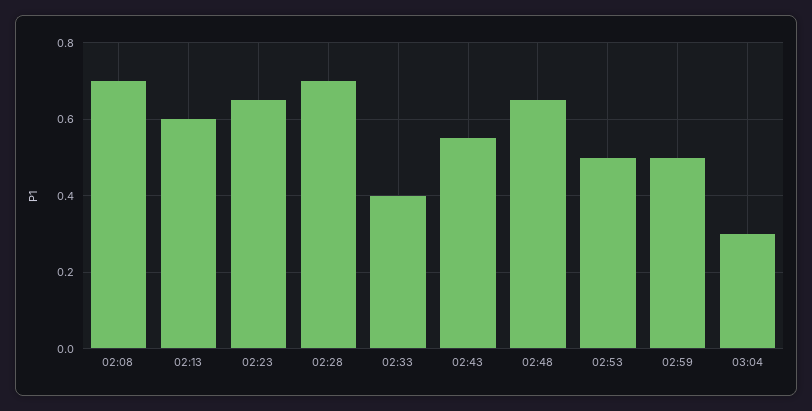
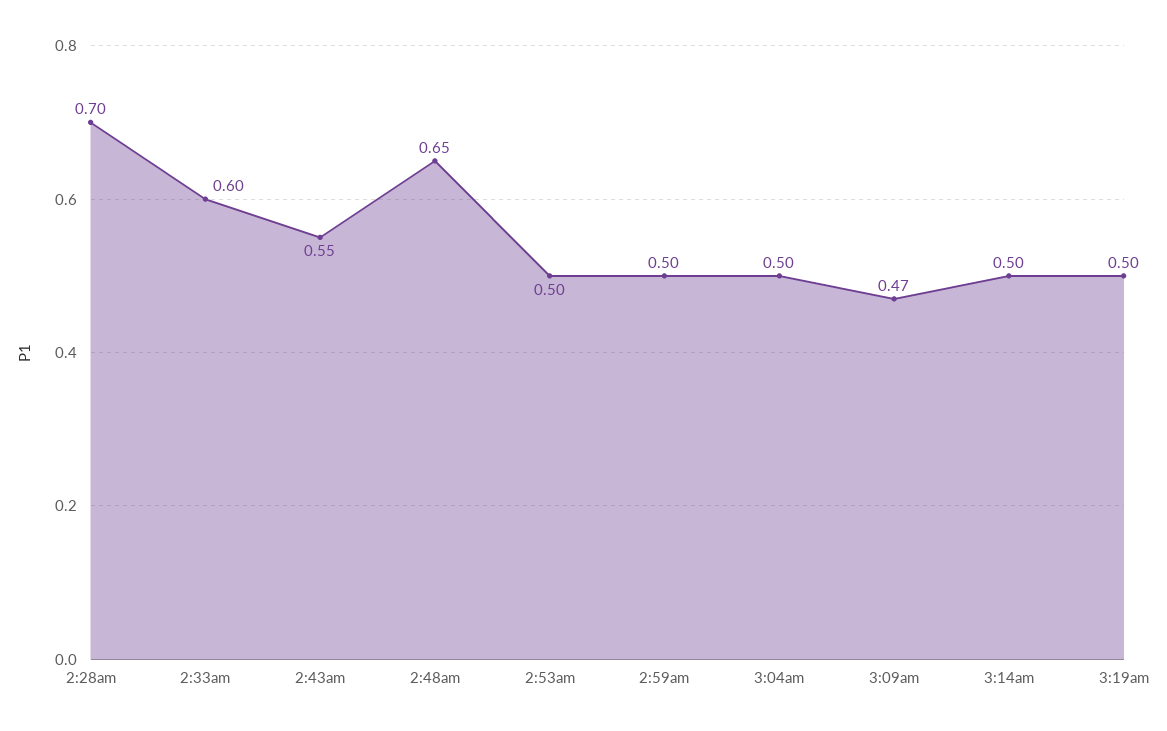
02:08: 0.7 -> none
02:13: 0.6 -> none
02:23: 0.65 -> none
02:33: 0.4 -> 0.6
03:04: 0.3 -> 0.5
3:09am: none -> 0.47
3:14am: none -> 0.5
3:19am: none -> 0.5

